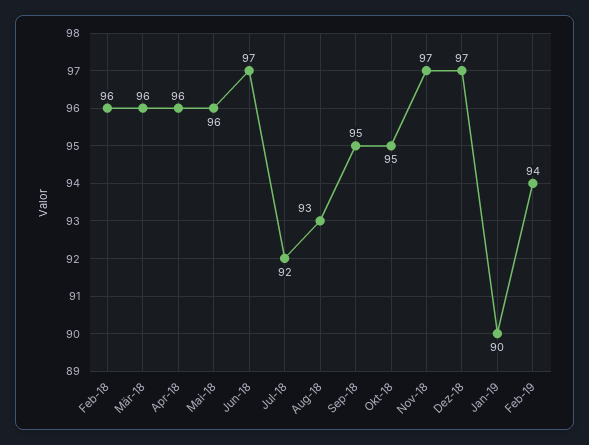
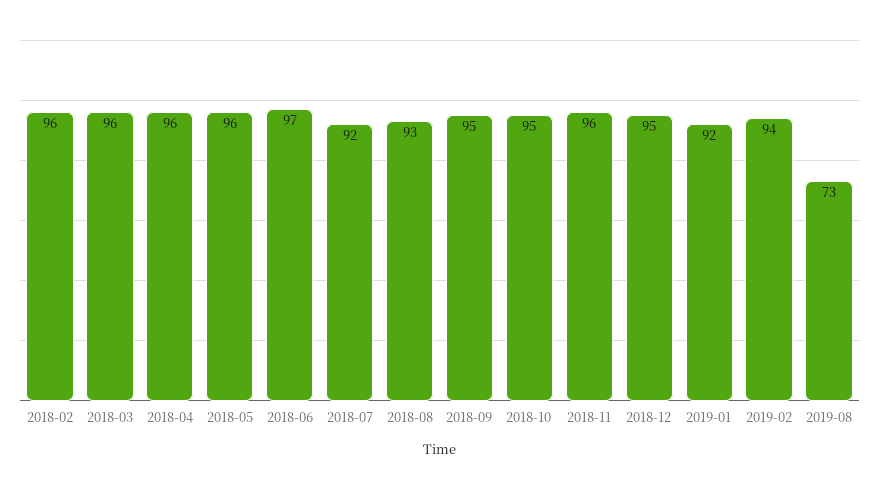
Nov-18: 97 -> 96
Dez-18: 97 -> 95
Jan-19: 90 -> 92
2019-08: none -> 73

